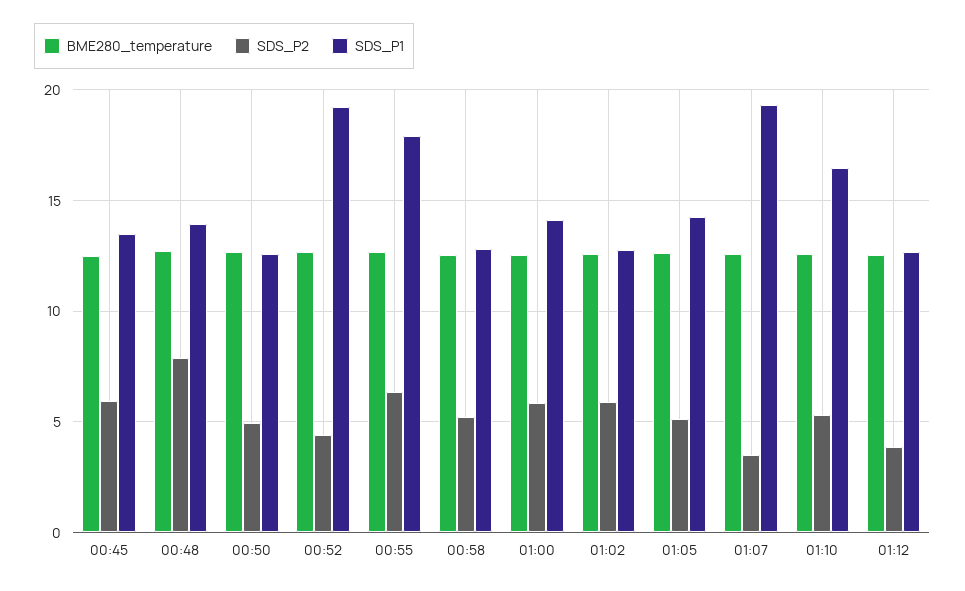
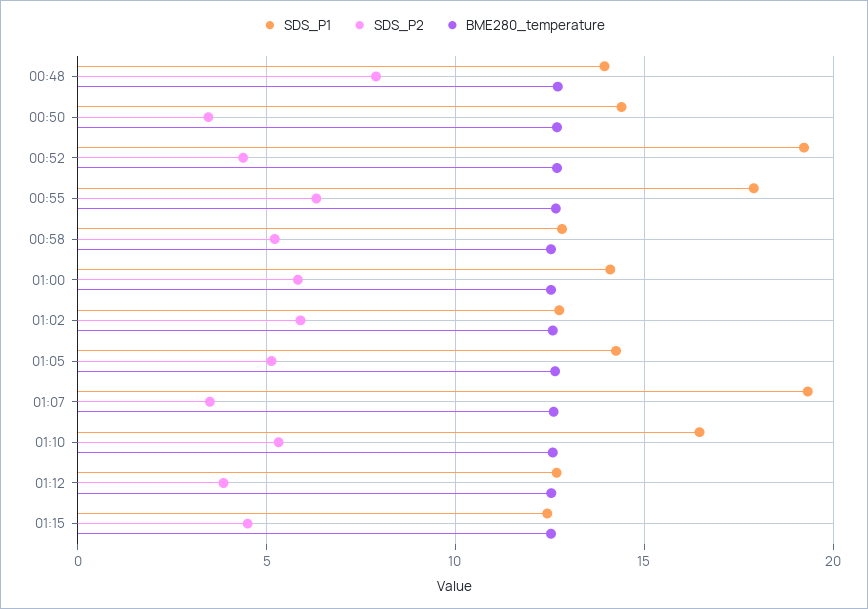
BME280_temperature, 00:45: 12.5 -> none
SDS_P2, 00:45: 6 -> none
SDS_P1, 00:45: 13.5 -> none
SDS_P2, 00:50: 5 -> 3.5
SDS_P1, 00:50: 12.5 -> 14.5
SDS_P1, 01:15: none -> 12.5
SDS_P2, 01:15: none -> 4.5
BME280_temperature, 01:15: none -> 12.5

